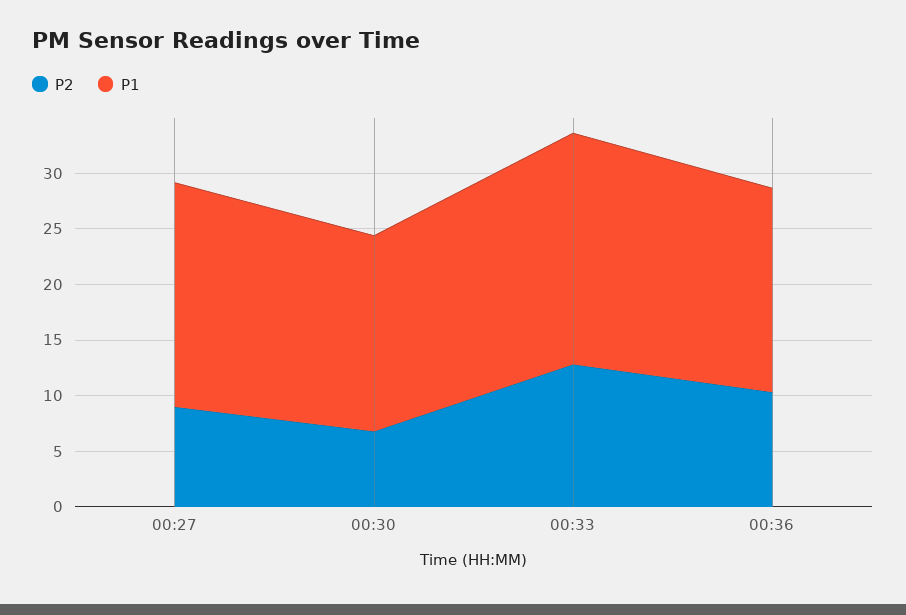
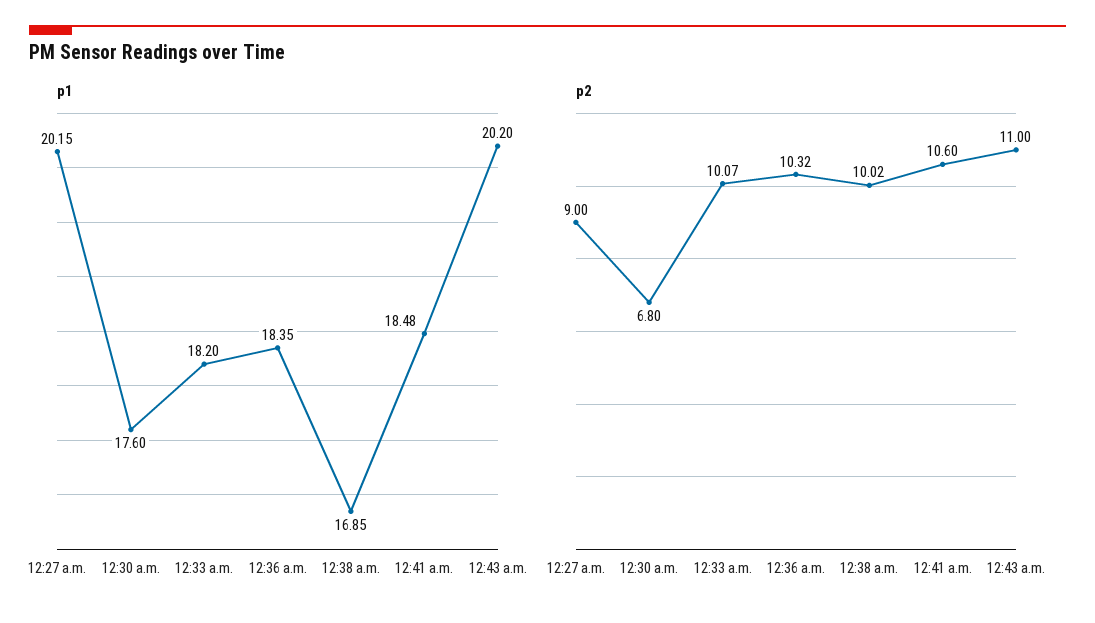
P2, 00:33: 13 -> 10.07
P1, 00:33: 21 -> 18.2
P1, 12:38 a.m.: none -> 16.85
P1, 12:41 a.m.: none -> 18.48
P1, 12:43 a.m.: none -> 20.2
P2, 12:38 a.m.: none -> 10.02
P2, 12:41 a.m.: none -> 10.6
P2, 12:43 a.m.: none -> 11

